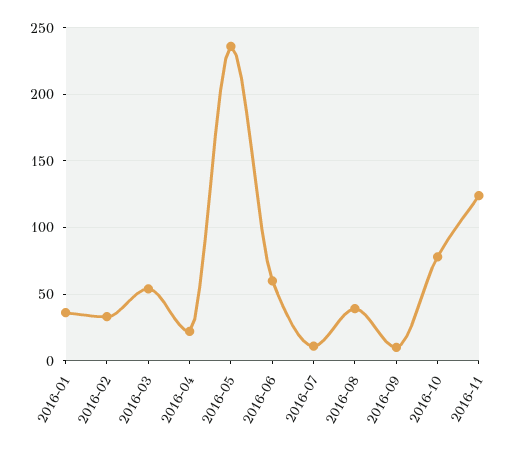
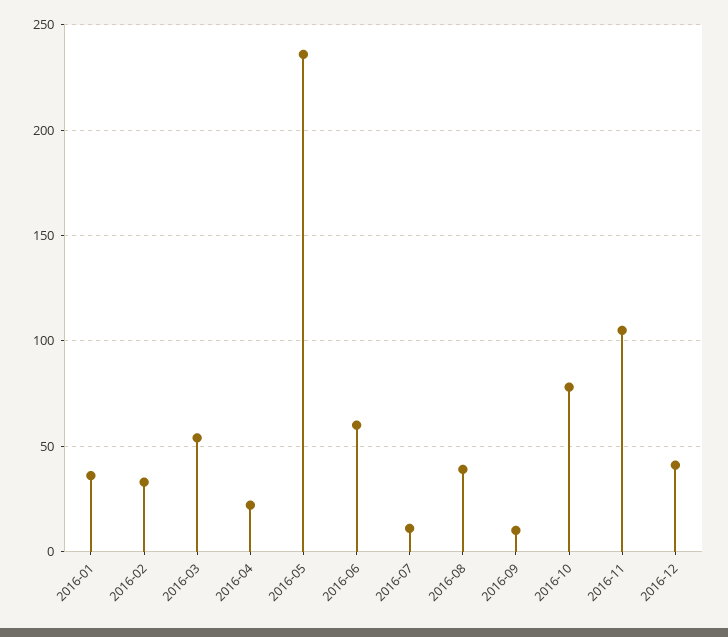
2016-11: 125 -> 105
2016-12: none -> 40

